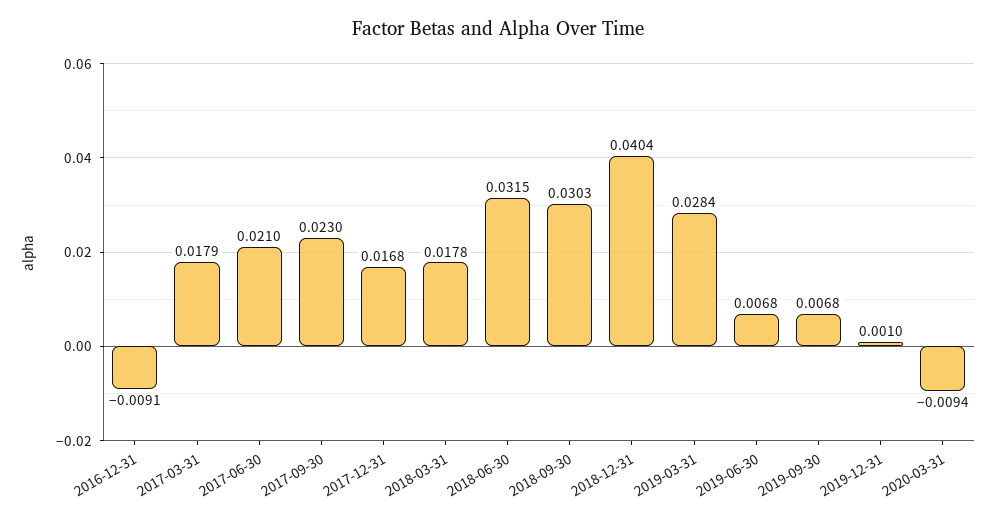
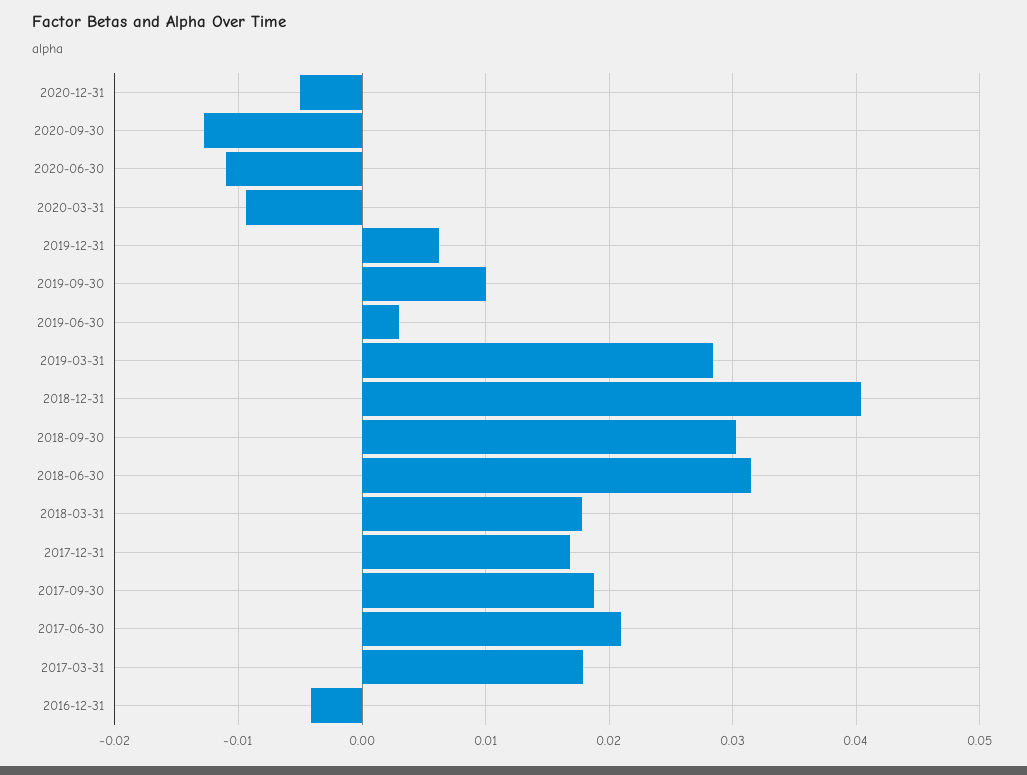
2016-12-31: -0.0091 -> -0.004
2017-09-30: 0.023 -> 0.019
2019-06-30: 0.0068 -> 0.003
2019-09-30: 0.0068 -> 0.01
2019-12-31: 0.001 -> 0.006
2020-12-31: none -> -0.005
2020-09-30: none -> -0.013
2020-06-30: none -> -0.011

